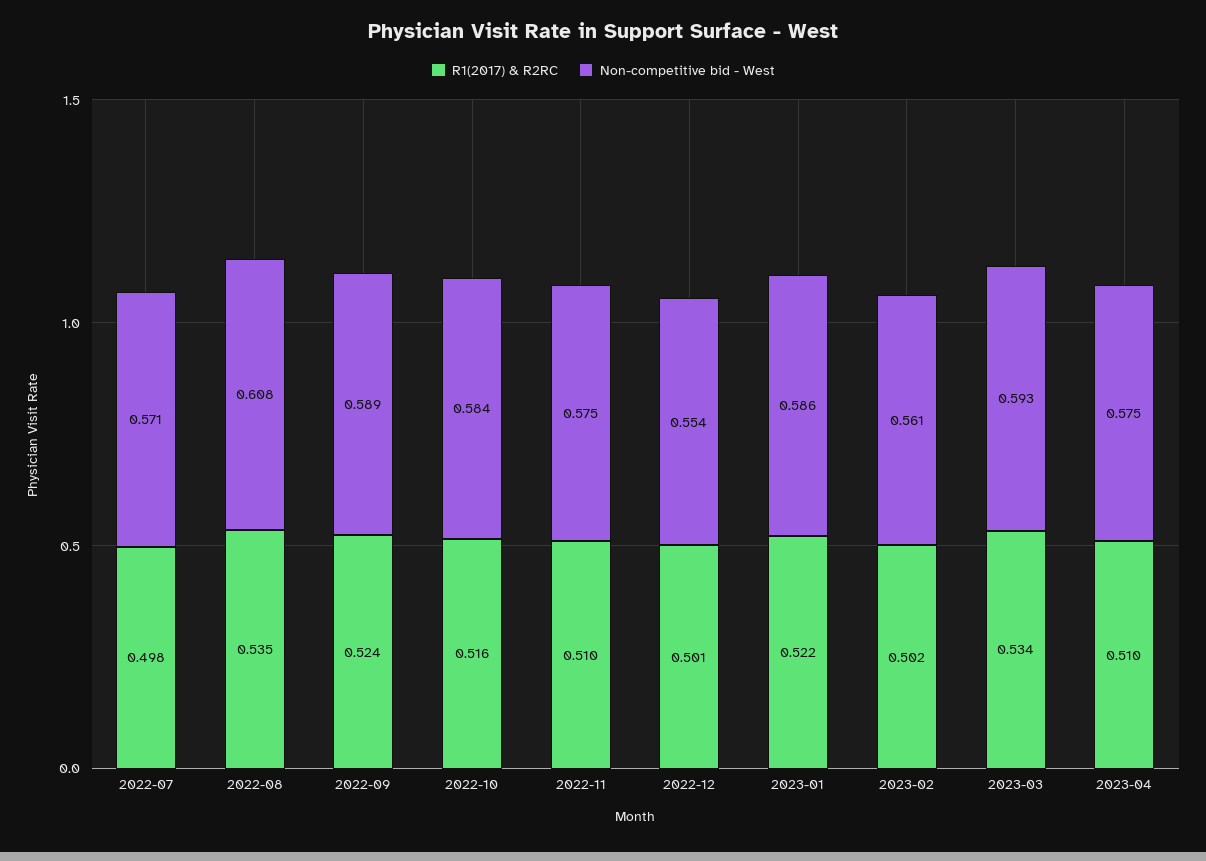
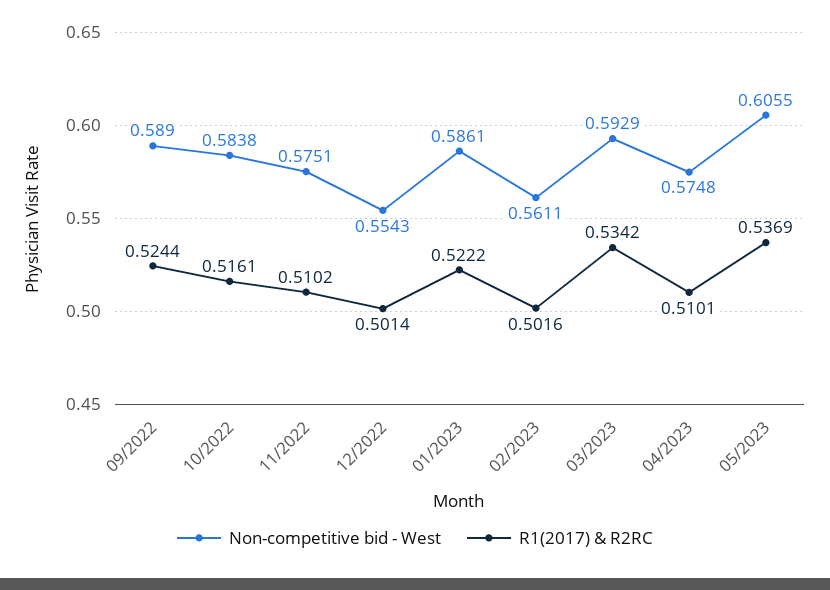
R1(2017) & R2RC, 2022-07: 0.498 -> none
Non-competitive bid - West, 2022-07: 0.571 -> none
R1(2017) & R2RC, 2022-08: 0.535 -> none
Non-competitive bid - West, 2022-08: 0.608 -> none
Non-competitive bid - West, 05/2023: none -> 0.6055
R1(2017) & R2RC, 05/2023: none -> 0.5369

